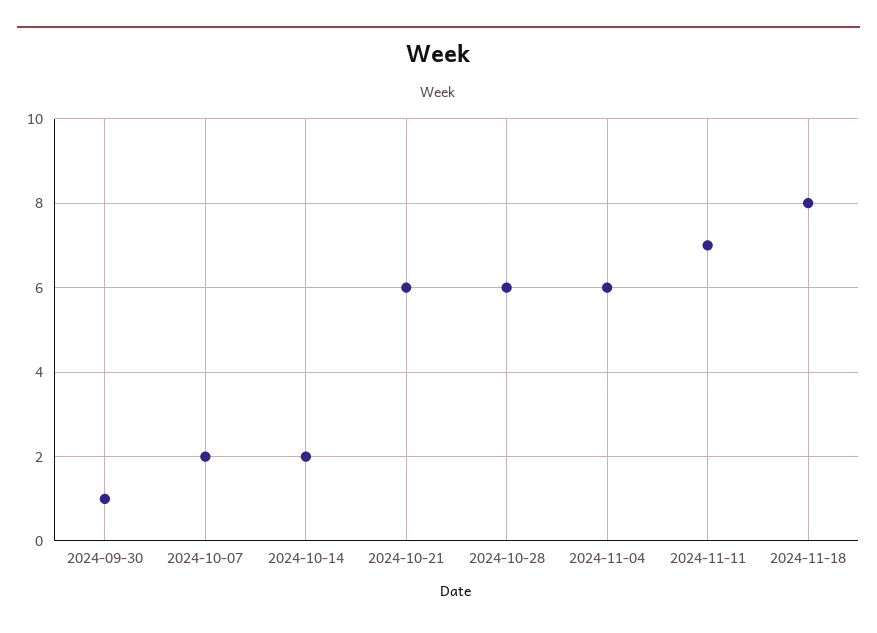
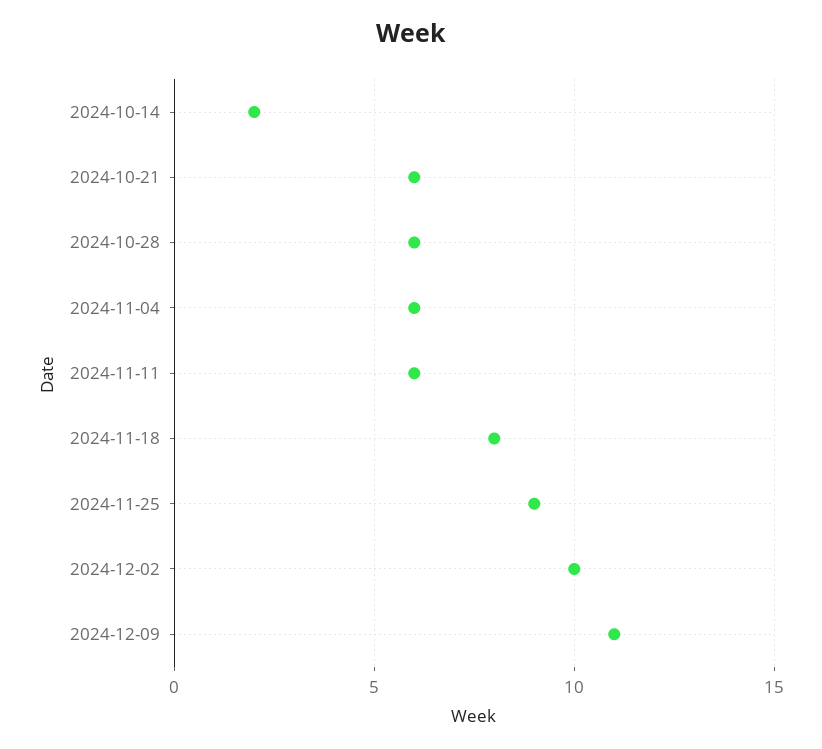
2024-09-30: 1 -> none
2024-10-07: 2 -> none
2024-11-11: 7 -> 6
2024-11-25: none -> 9
2024-12-02: none -> 10
2024-12-09: none -> 11

